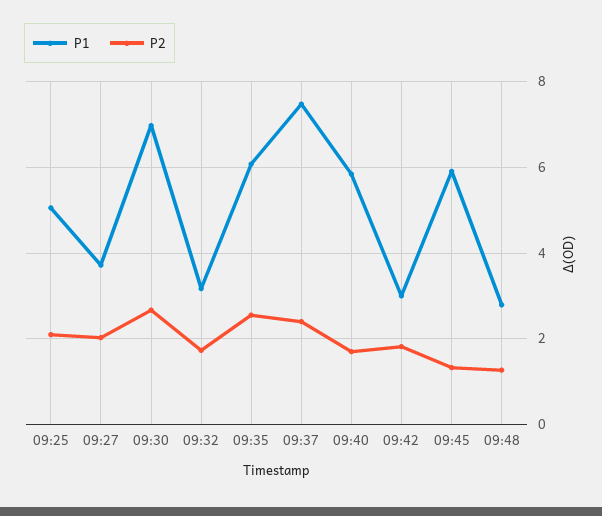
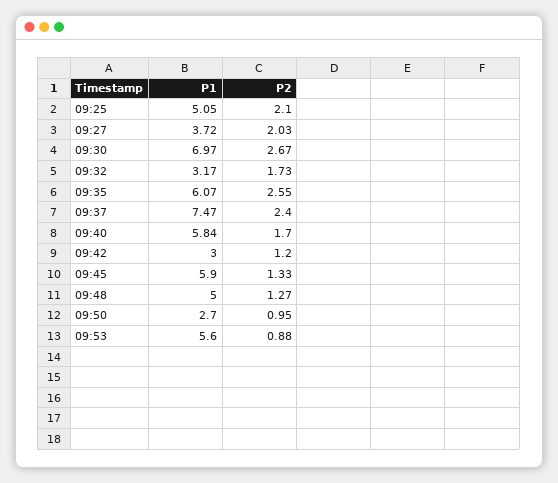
P2, 09:42: 1.8 -> 1.2
P1, 09:48: 2.8 -> 5
P1, 09:50: none -> 2.7
P2, 09:50: none -> 0.95
P1, 09:53: none -> 5.6
P2, 09:53: none -> 0.88

